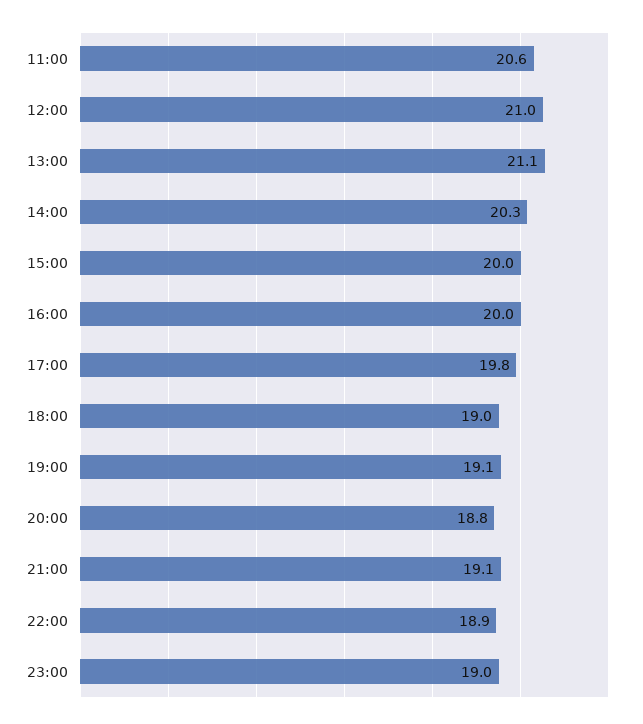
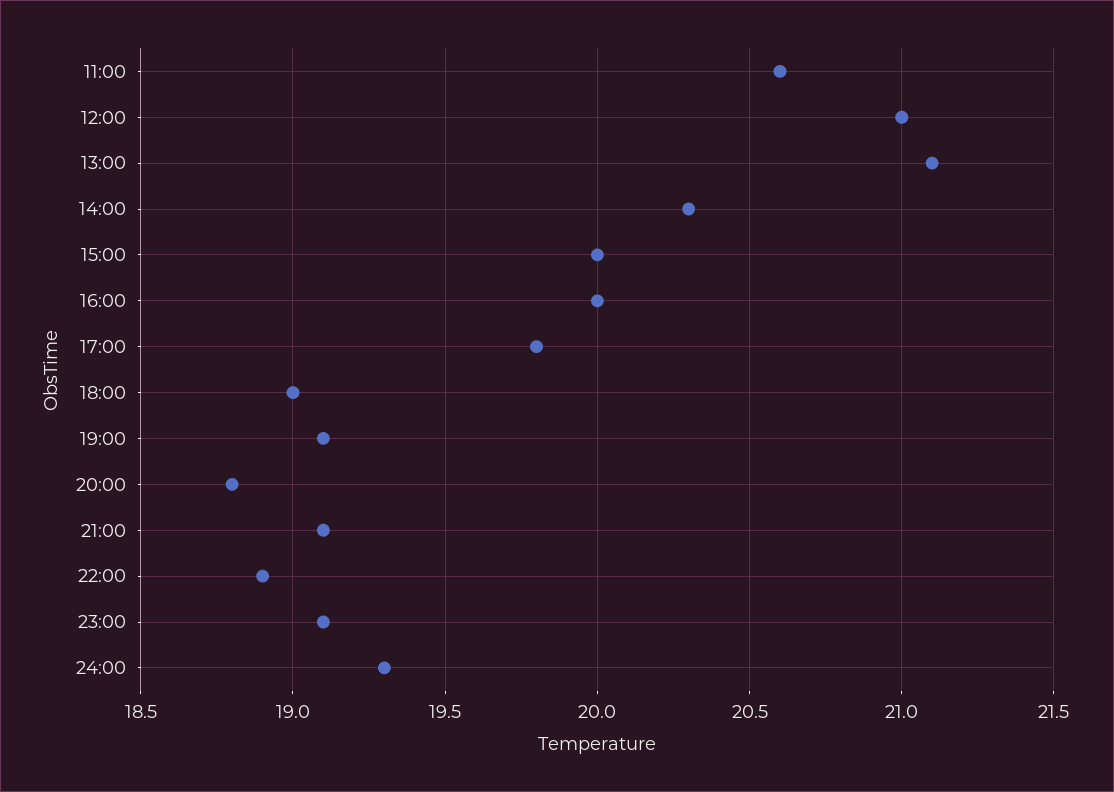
23:00: 19 -> 19.1
24:00: none -> 19.3

